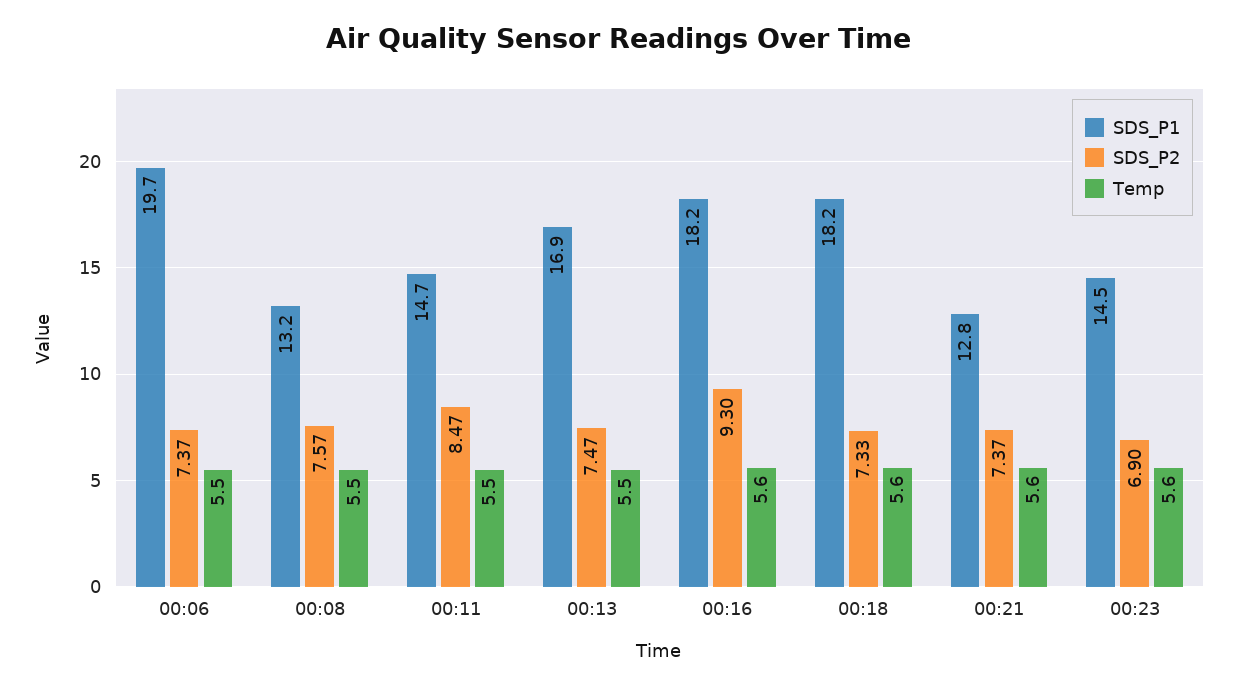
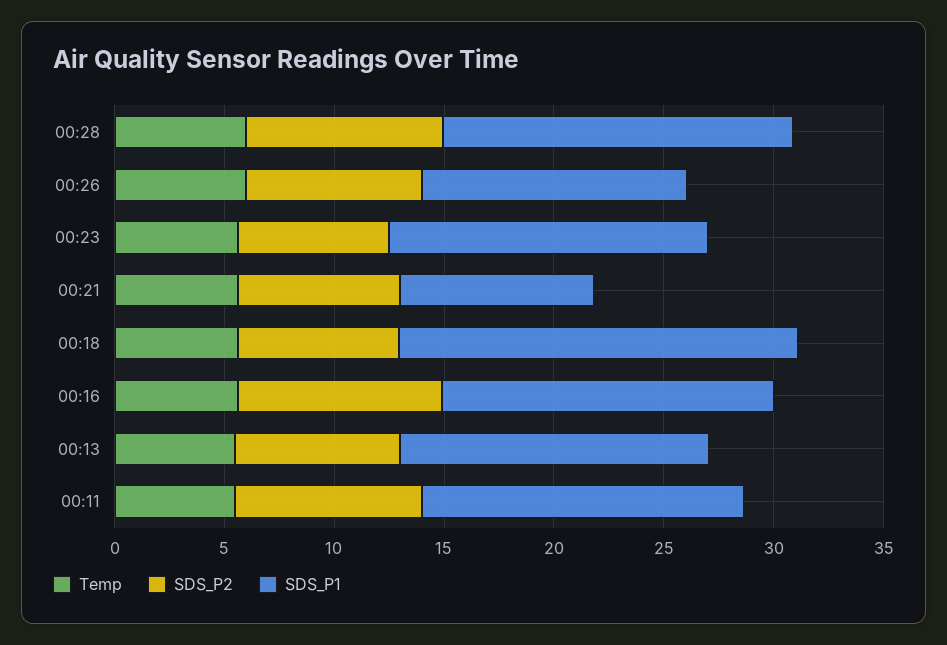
SDS_P1, 00:06: 19.7 -> none
SDS_P2, 00:06: 7.37 -> none
Temp, 00:06: 5.5 -> none
SDS_P1, 00:08: 13.2 -> none
SDS_P2, 00:08: 7.57 -> none
Temp, 00:08: 5.5 -> none
SDS_P1, 00:13: 16.9 -> 14
SDS_P1, 00:16: 18.2 -> 15
SDS_P1, 00:21: 12.8 -> 9
Temp, 00:28: none -> 6
SDS_P2, 00:28: none -> 9
SDS_P1, 00:28: none -> 16
Temp, 00:26: none -> 6
SDS_P2, 00:26: none -> 8
SDS_P1, 00:26: none -> 12

